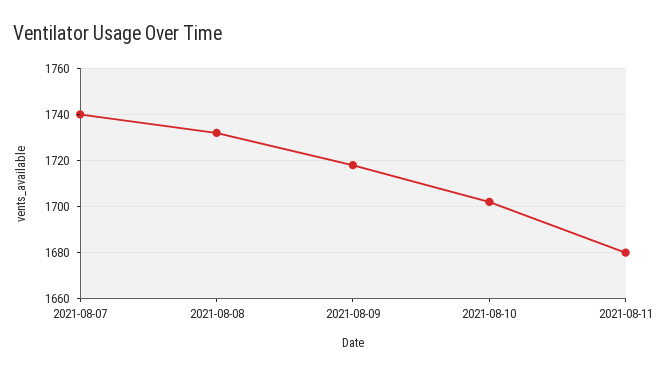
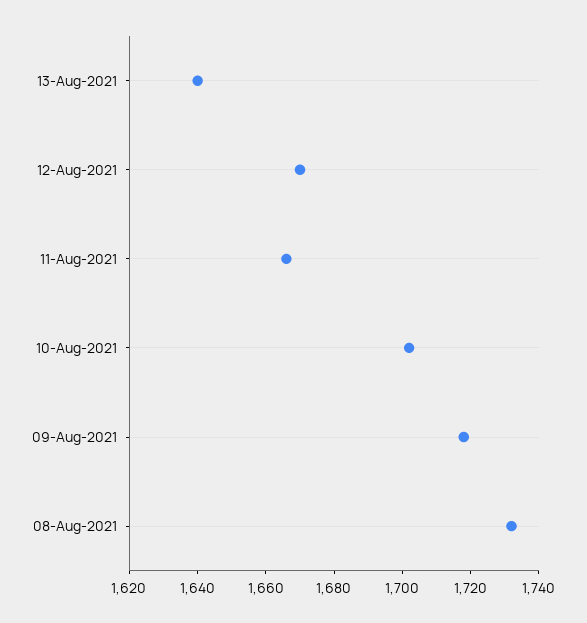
2021-08-07: 1740 -> none
2021-08-11: 1680 -> 1665
13-Aug-2021: none -> 1640
12-Aug-2021: none -> 1670

